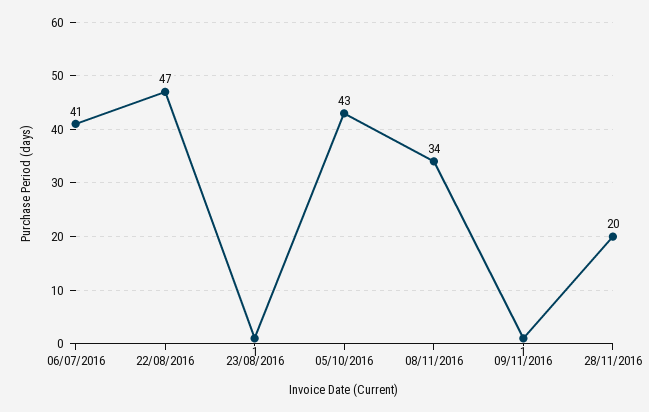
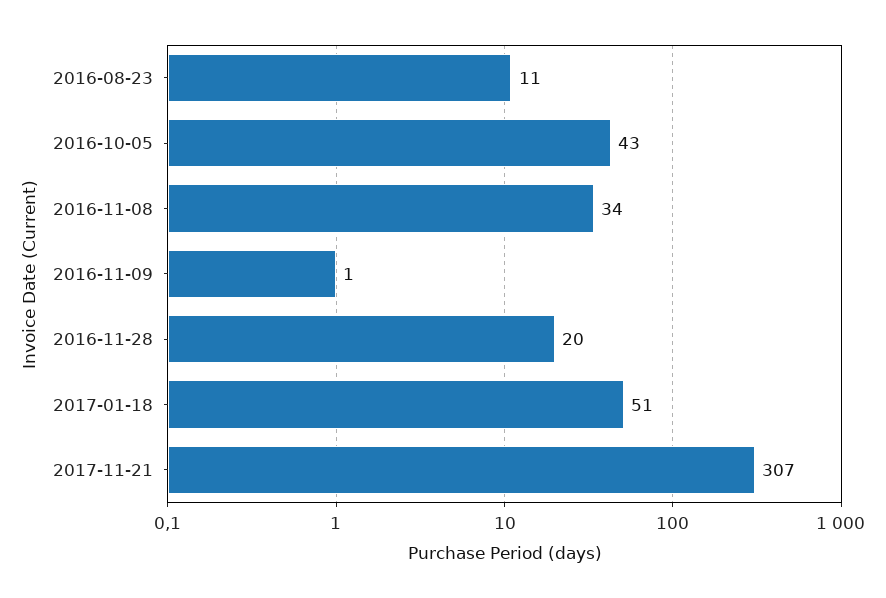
06/07/2016: 41 -> none
22/08/2016: 47 -> none
23/08/2016: 1 -> 11
2017-01-18: none -> 51
2017-11-21: none -> 307

